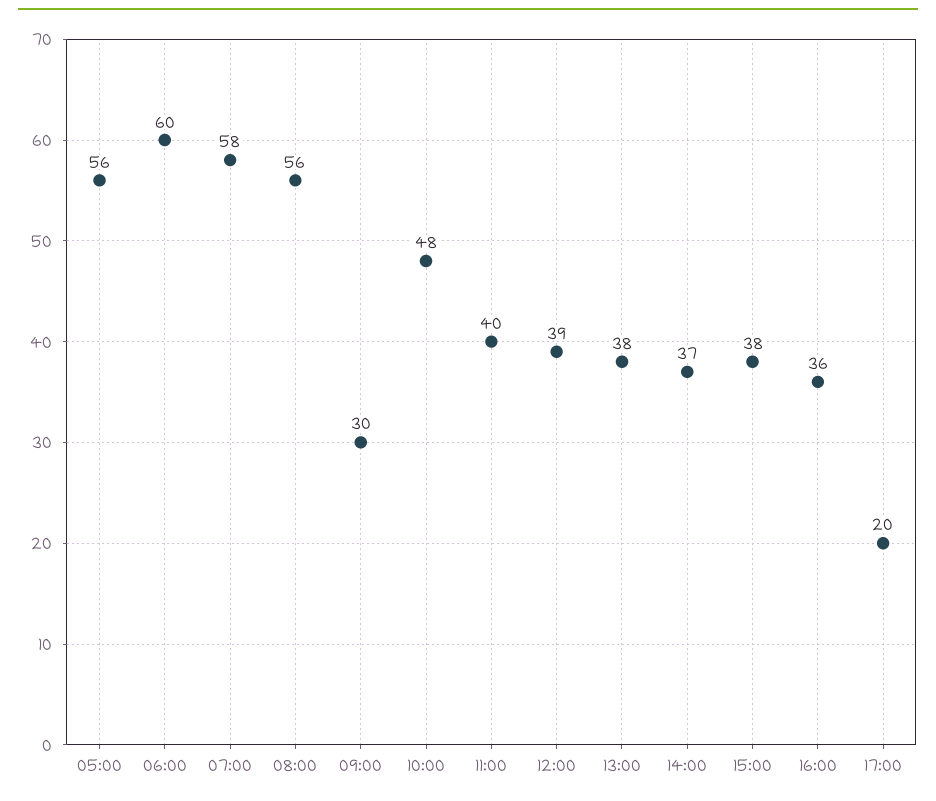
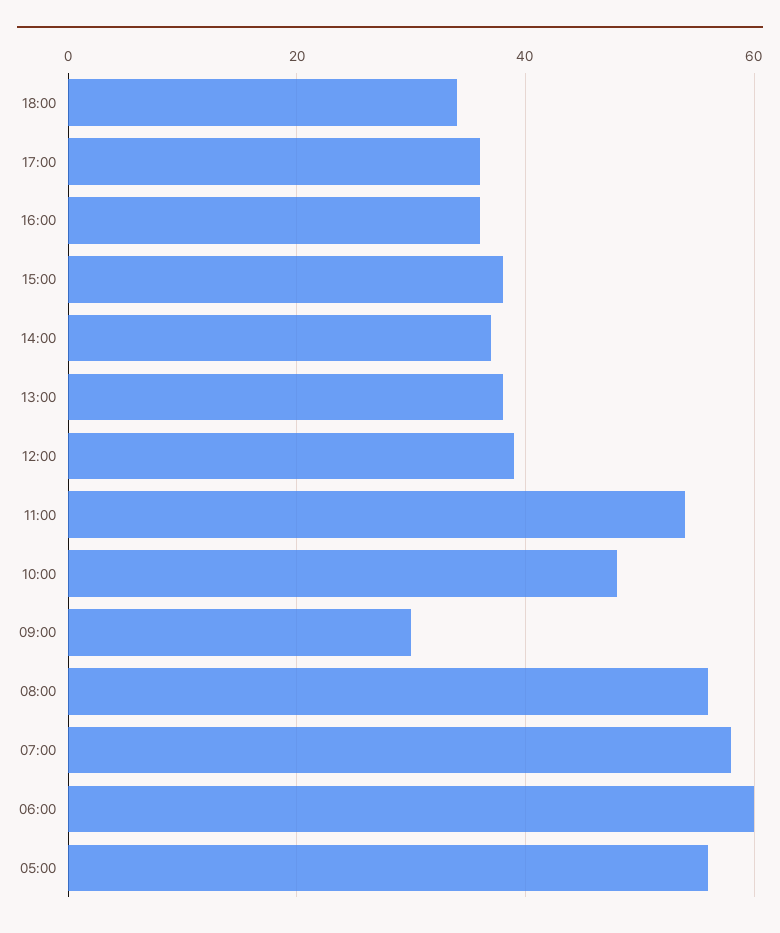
11:00: 40 -> 55
17:00: 20 -> 35
18:00: none -> 35

